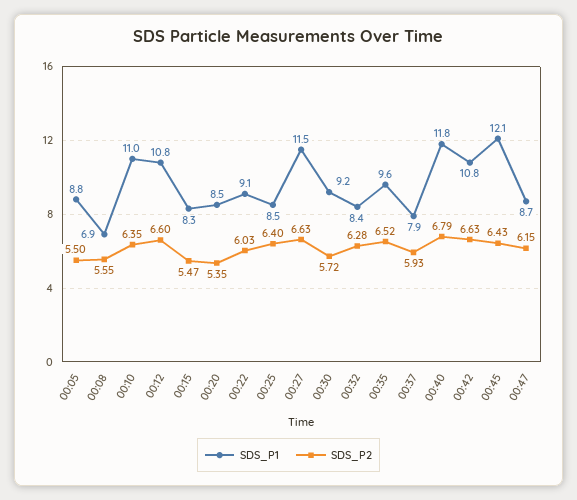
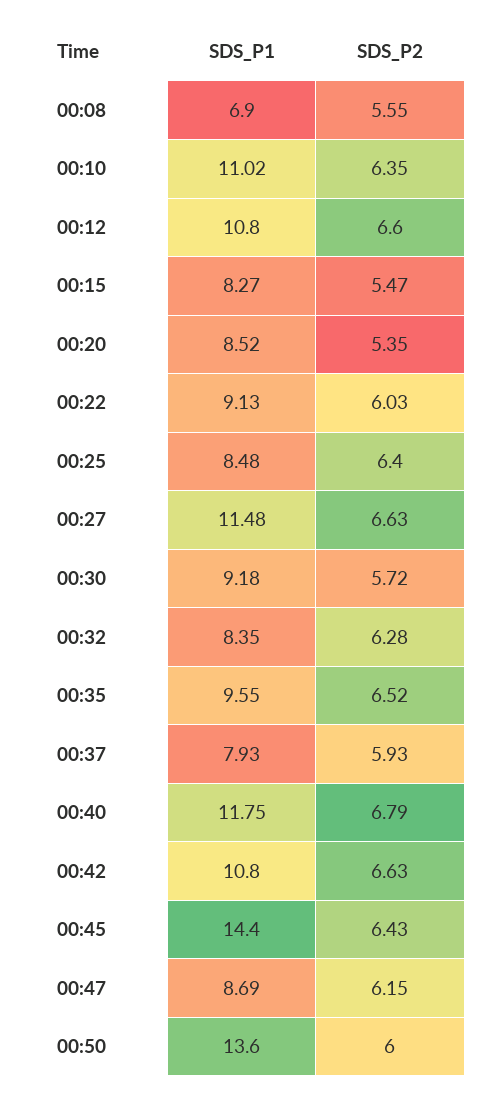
SDS_P1, 00:05: 8.8 -> none
SDS_P2, 00:05: 5.5 -> none
SDS_P1, 00:45: 12.1 -> 14.4
SDS_P1, 00:50: none -> 13.6
SDS_P2, 00:50: none -> 6

